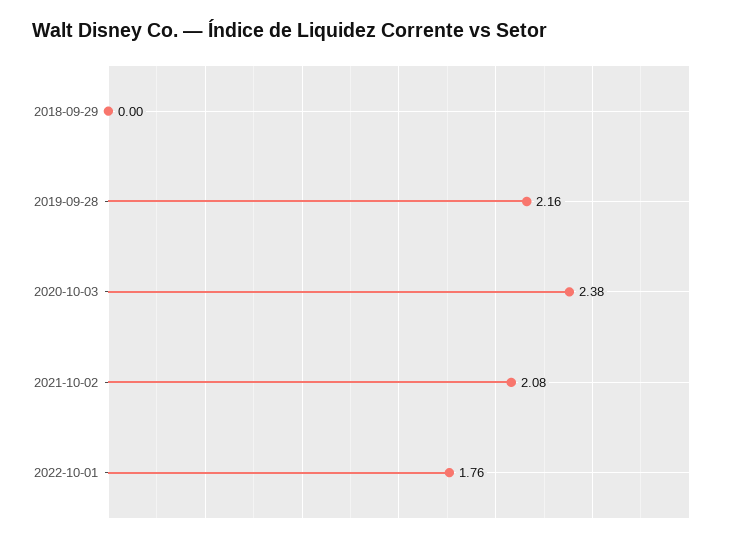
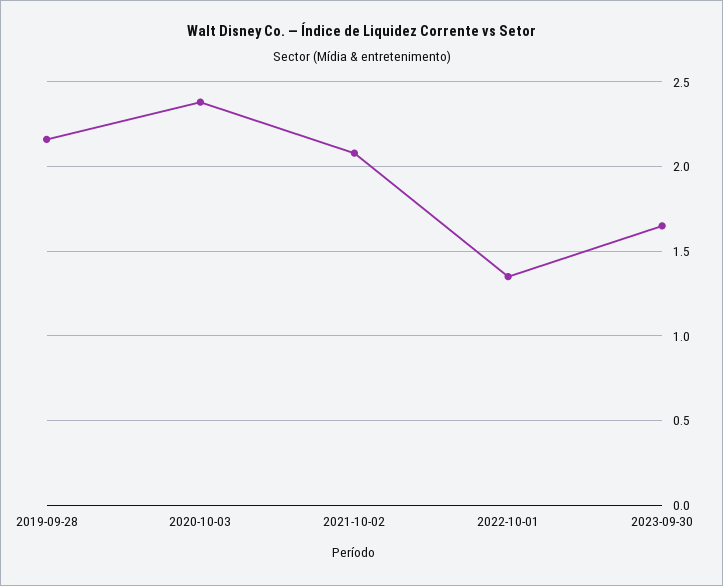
2018-09-29: 0 -> none
2022-10-01: 1.76 -> 1.35
2023-09-30: none -> 1.65

